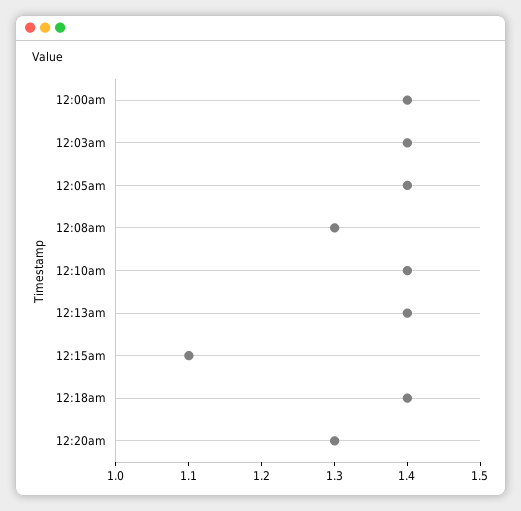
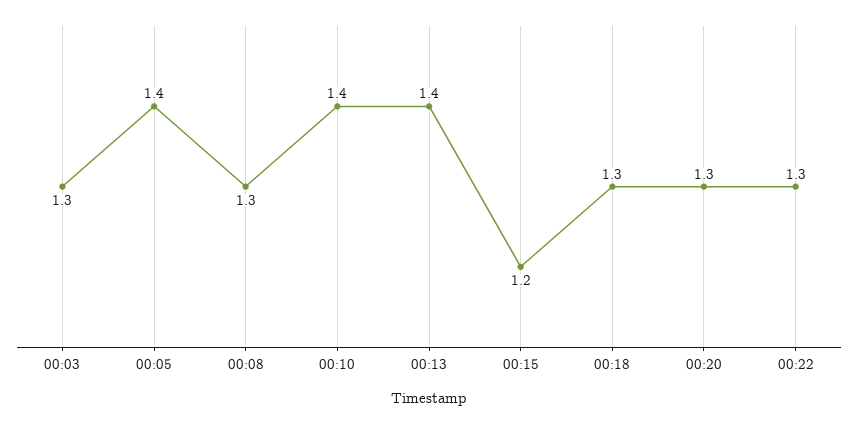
12:00am: 1.4 -> none
12:03am: 1.4 -> 1.3
12:15am: 1.1 -> 1.2
12:18am: 1.4 -> 1.3
00:22: none -> 1.3

